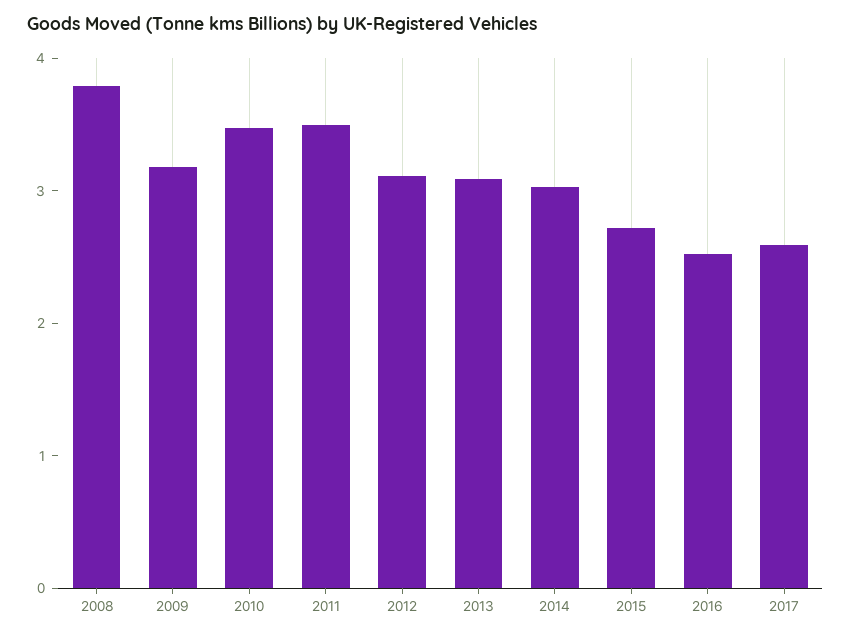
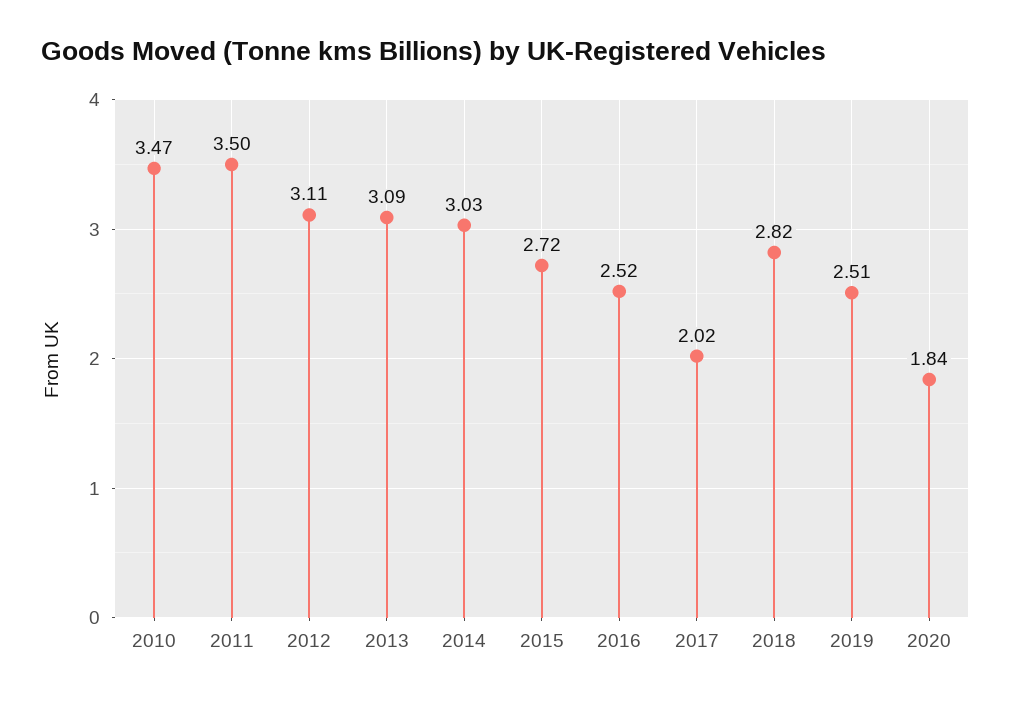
2008: 3.8 -> none
2009: 3.2 -> none
2017: 2.6 -> 2.02
2018: none -> 2.82
2019: none -> 2.51
2020: none -> 1.84

